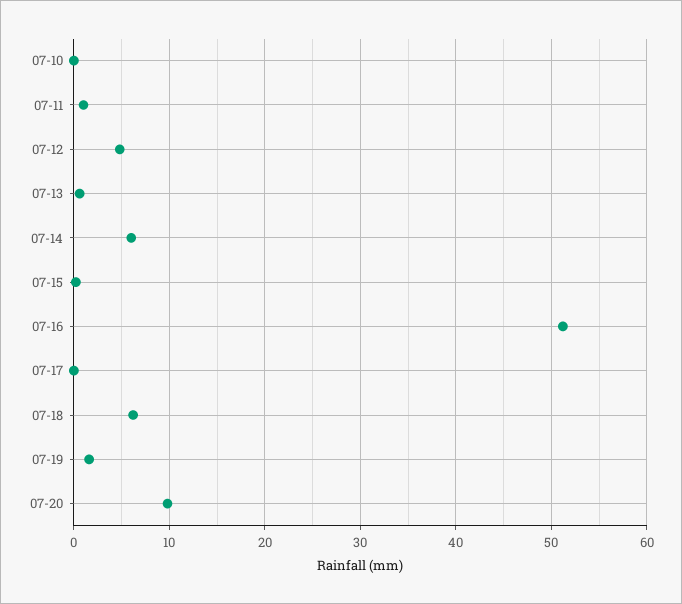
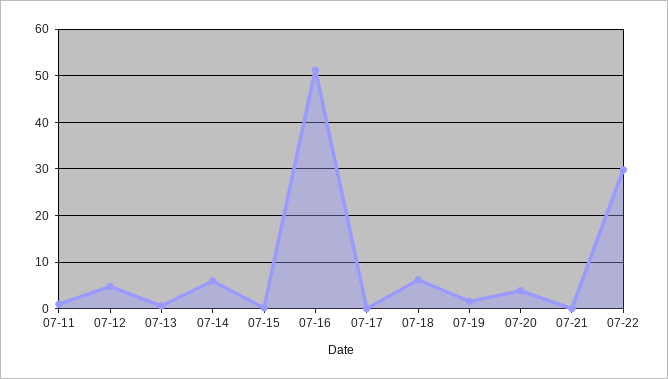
07-10: 0 -> none
07-20: 10 -> 4
07-21: none -> 0
07-22: none -> 30

